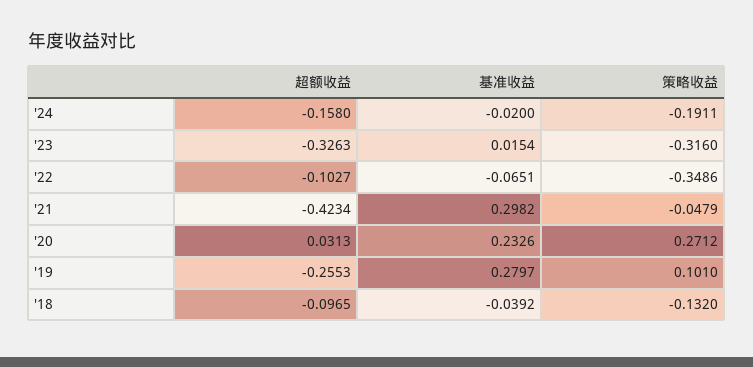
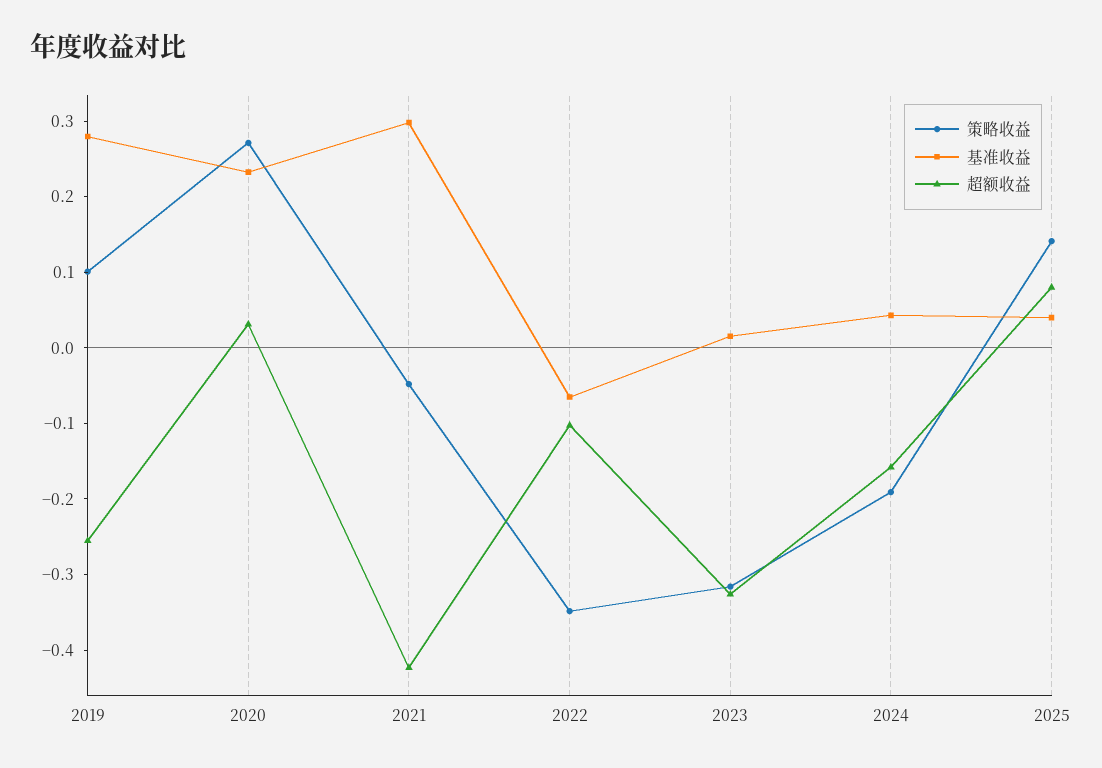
基准收益, '24: -0.02 -> 0.04
超额收益, '18: -0.0965 -> none
基准收益, '18: -0.0392 -> none
策略收益, '18: -0.132 -> none
策略收益, 2025: none -> 0.14
基准收益, 2025: none -> 0.04
超额收益, 2025: none -> 0.08

